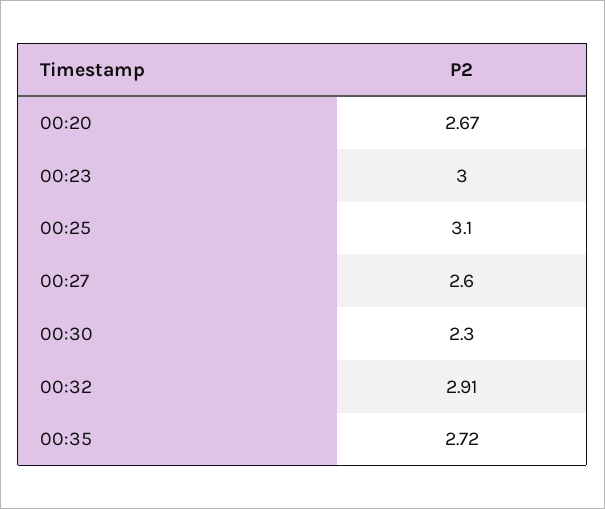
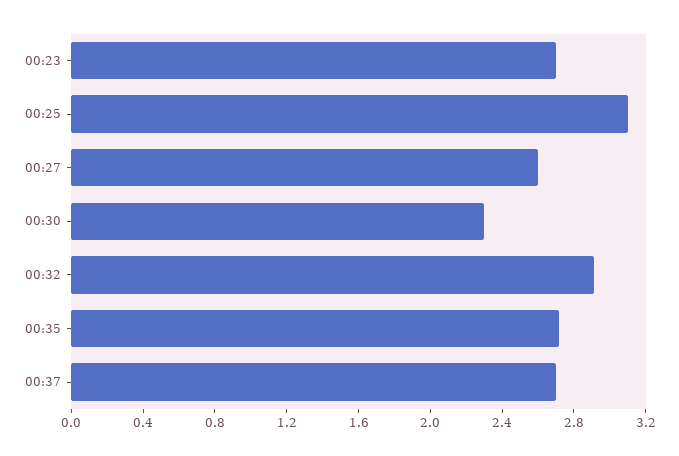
00:20: 2.67 -> none
00:23: 3 -> 2.7
00:37: none -> 2.7

